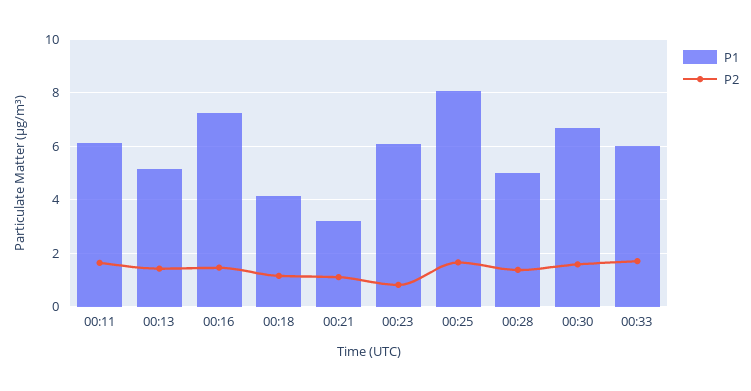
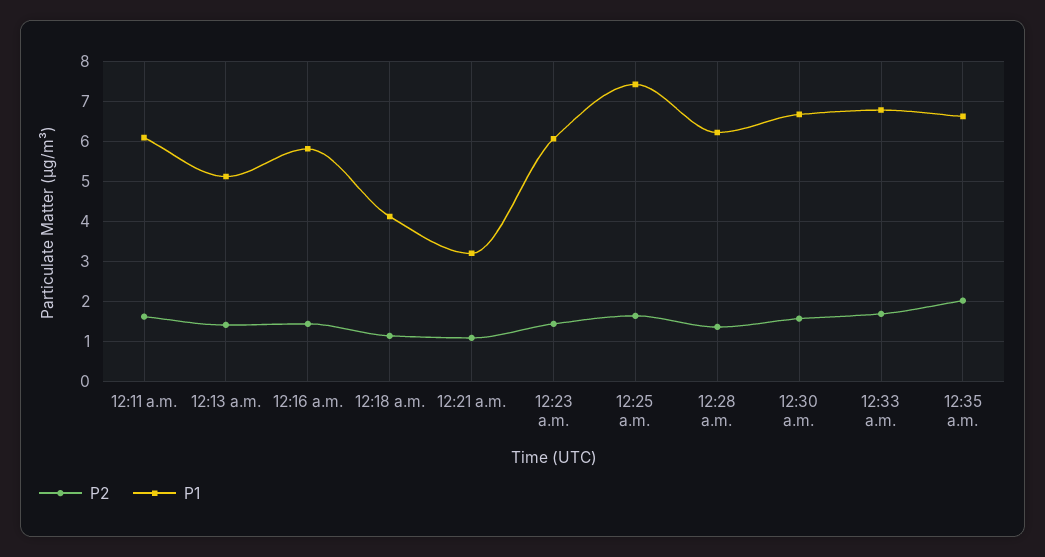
P1, 00:16: 7.25 -> 5.8
P2, 00:23: 0.75 -> 1.4
P1, 00:25: 8 -> 7.4
P1, 00:28: 5 -> 6.2
P1, 00:33: 6 -> 6.8
P2, 12:35 a.m.: none -> 2
P1, 12:35 a.m.: none -> 6.6

